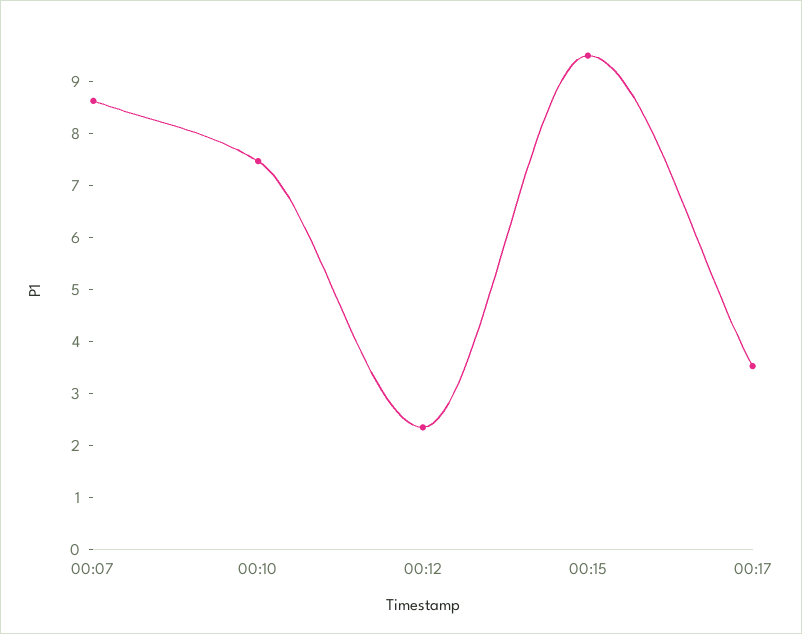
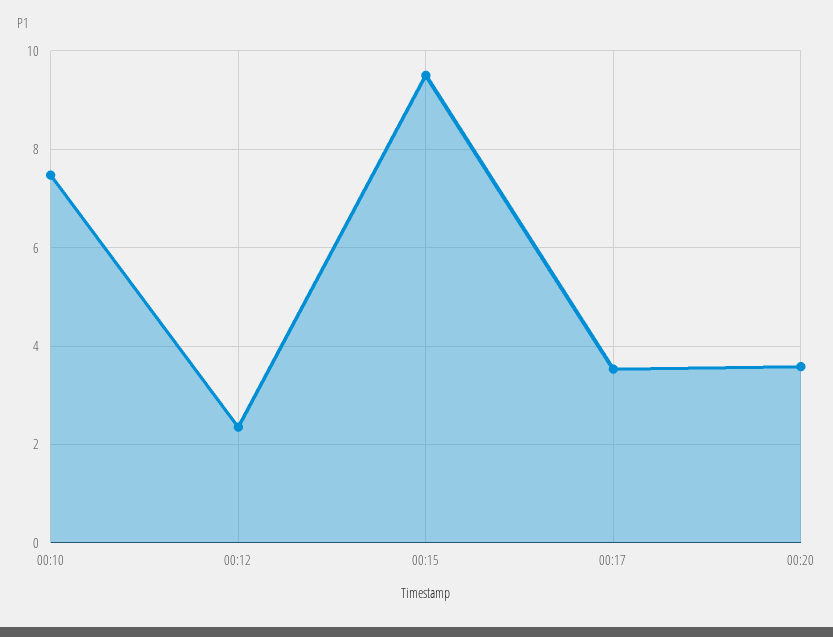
00:07: 8.6 -> none
00:20: none -> 3.6

